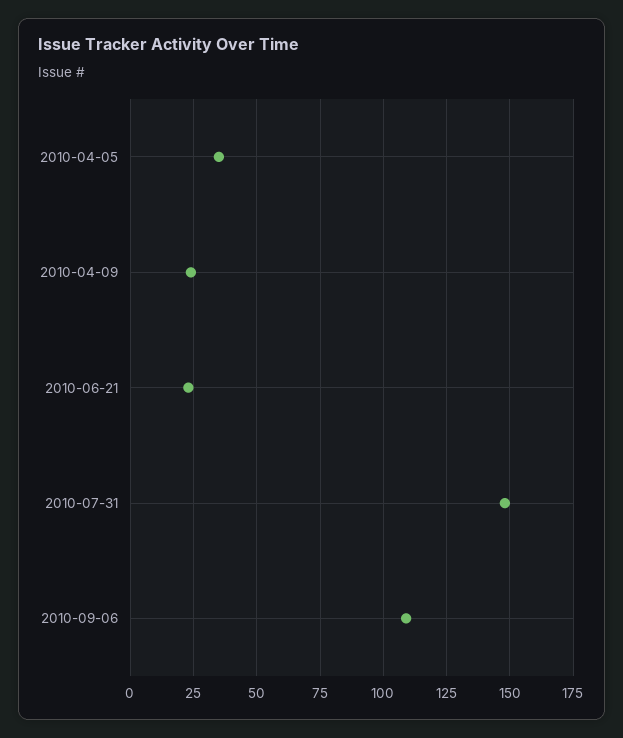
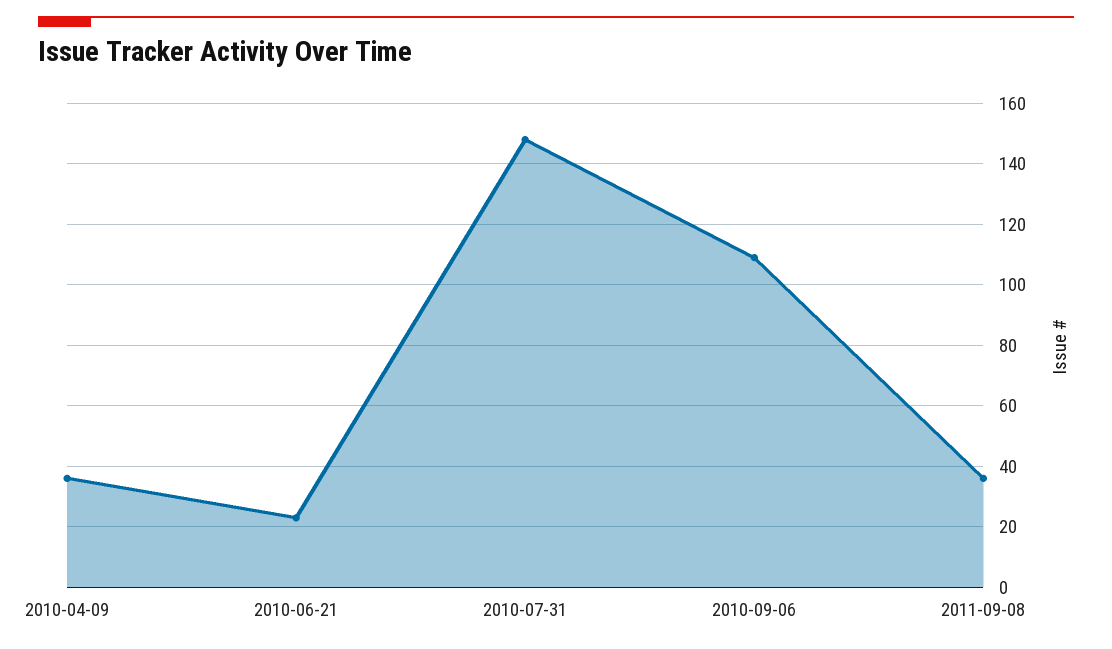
2010-04-05: 35 -> none
2010-04-09: 25 -> 35
2011-09-08: none -> 35

